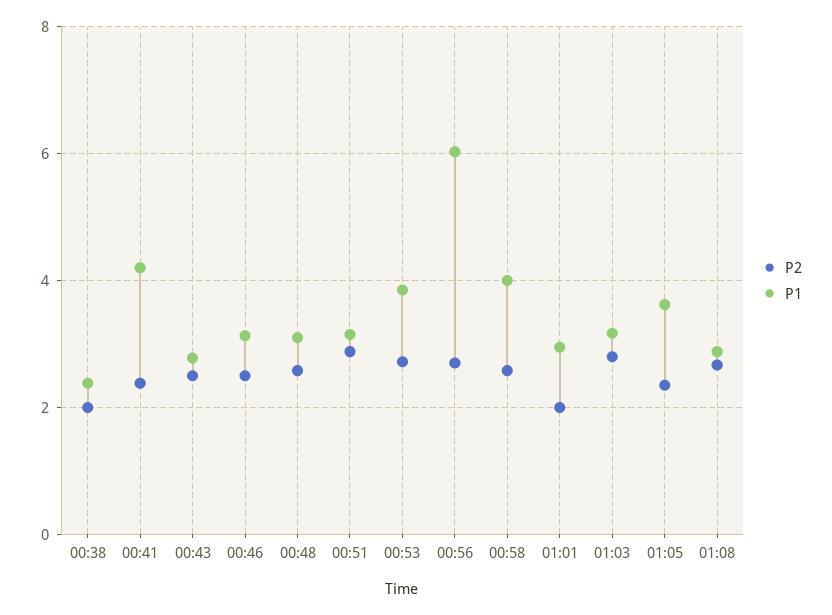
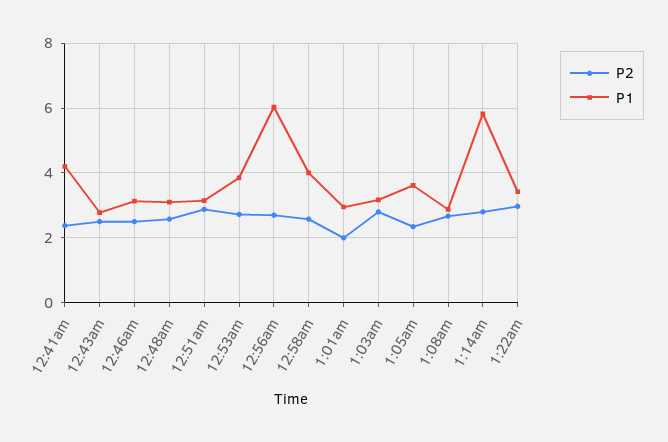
P2, 00:38: 2 -> none
P1, 00:38: 2.4 -> none
P2, 1:14am: none -> 2.8
P1, 1:14am: none -> 5.8
P2, 1:22am: none -> 3
P1, 1:22am: none -> 3.4

